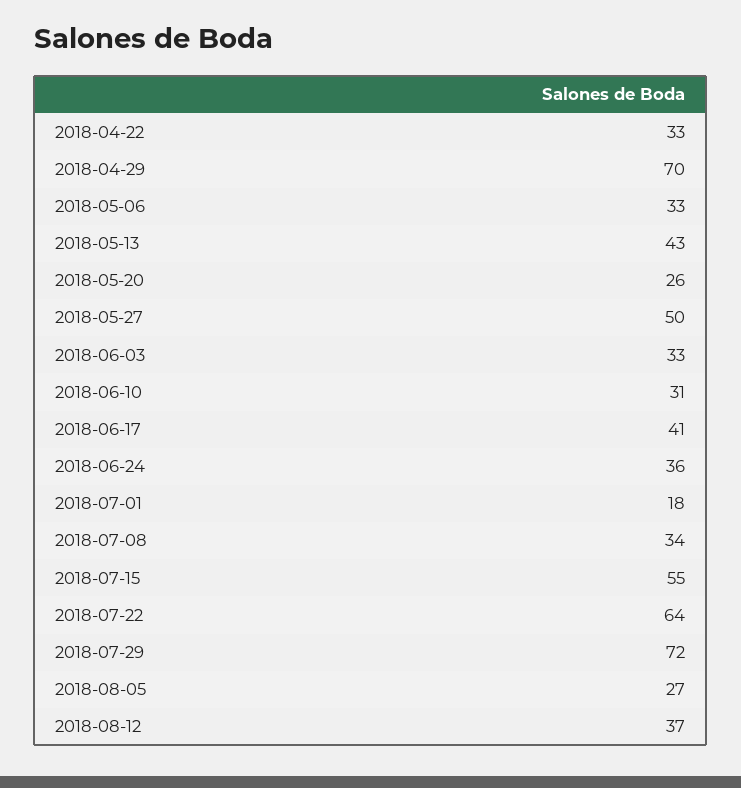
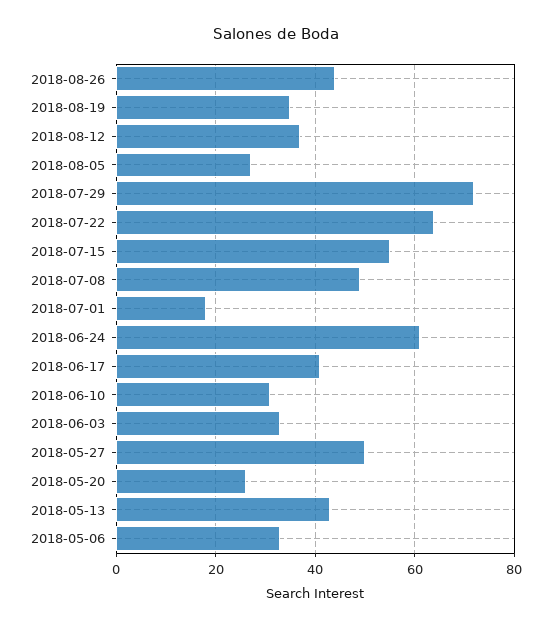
2018-04-22: 33 -> none
2018-04-29: 70 -> none
2018-06-24: 36 -> 60
2018-07-08: 34 -> 50
2018-08-26: none -> 45
2018-08-19: none -> 35

